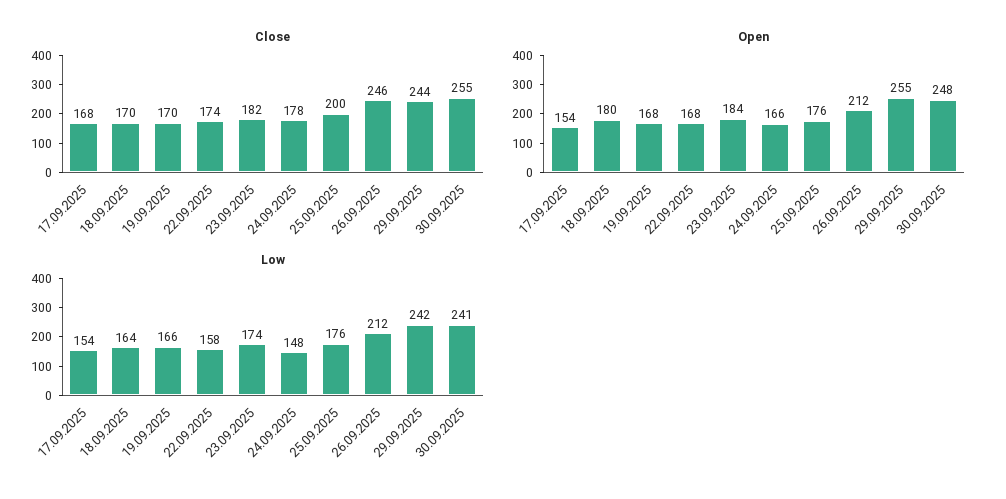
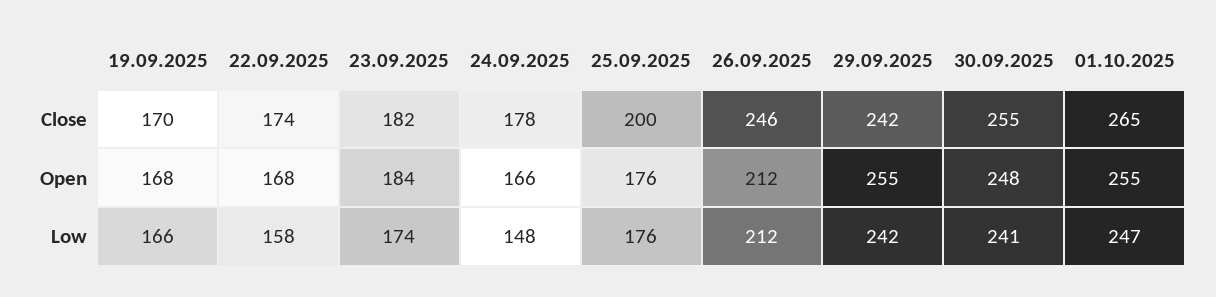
Close, 17.09.2025: 168 -> none
Close, 18.09.2025: 170 -> none
Close, 29.09.2025: 244 -> 242
Open, 17.09.2025: 154 -> none
Open, 18.09.2025: 180 -> none
Low, 17.09.2025: 154 -> none
Low, 18.09.2025: 164 -> none
Close, 01.10.2025: none -> 265
Open, 01.10.2025: none -> 255
Low, 01.10.2025: none -> 247

